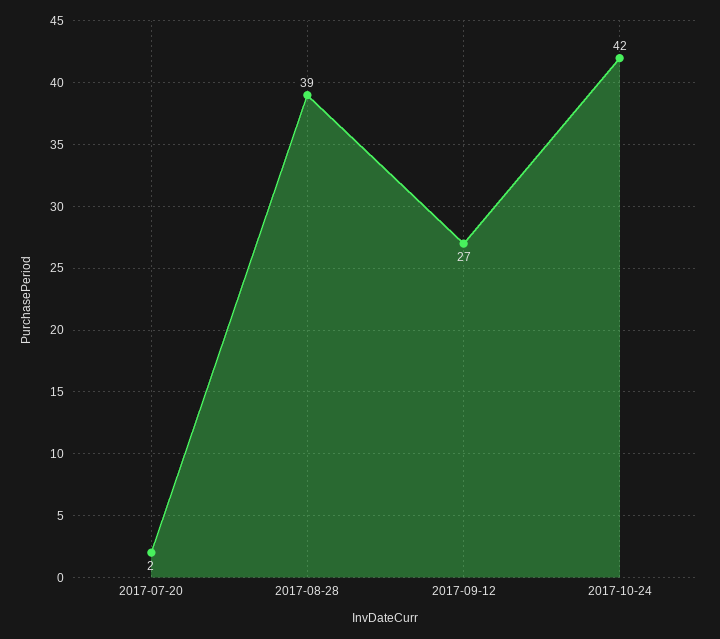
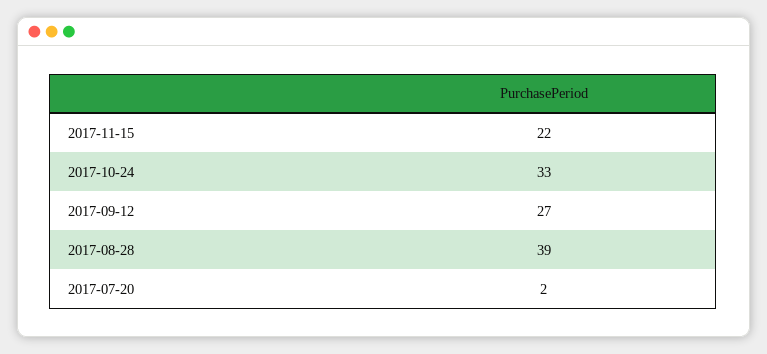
2017-10-24: 42 -> 33
2017-11-15: none -> 22

